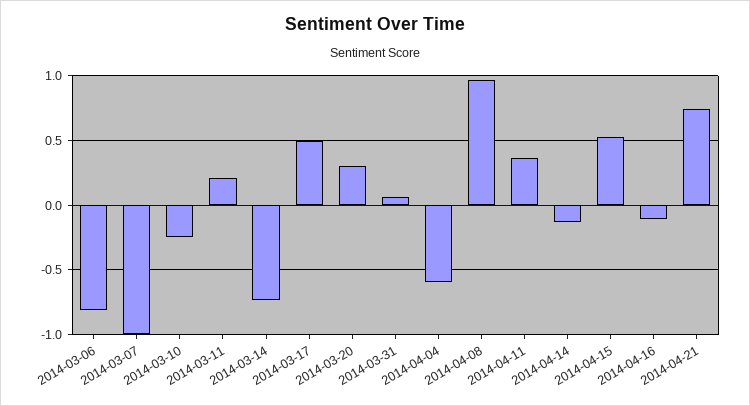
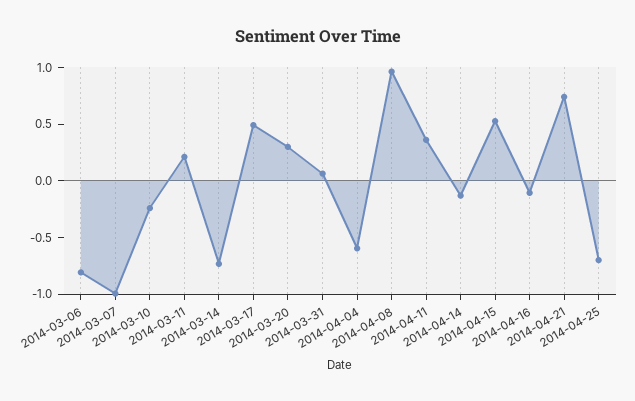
2014-04-25: none -> -0.7

